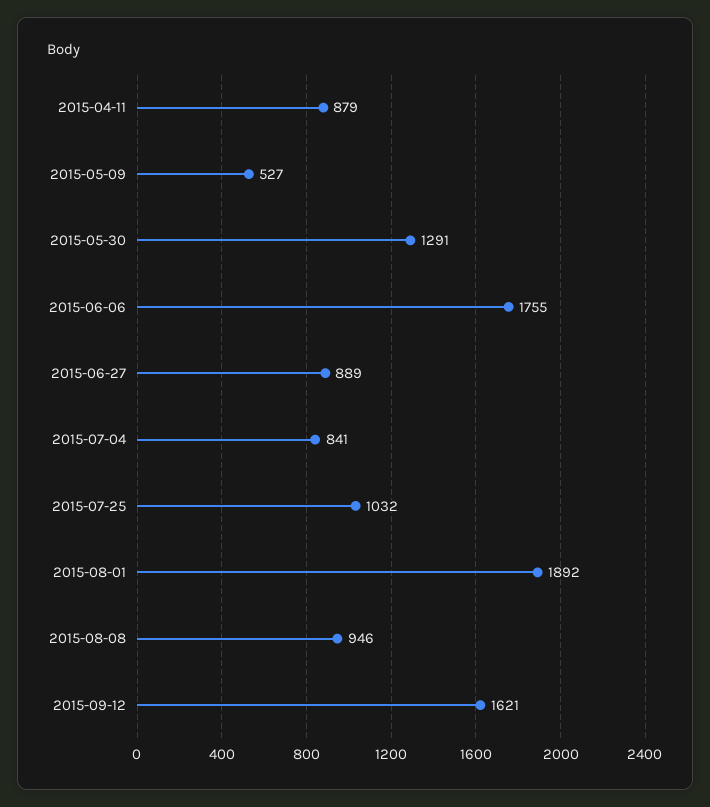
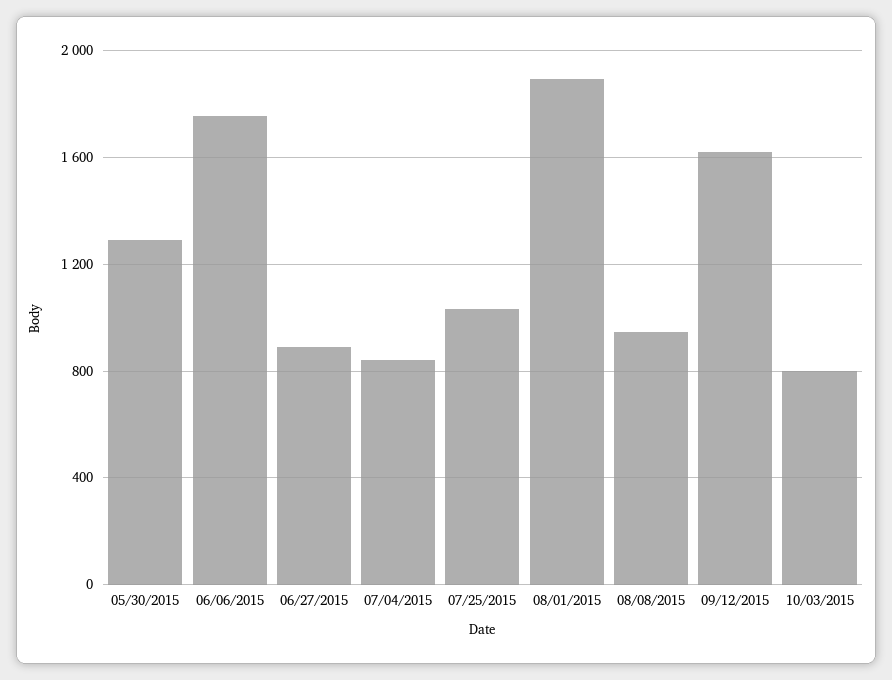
2015-04-11: 879 -> none
2015-05-09: 527 -> none
10/03/2015: none -> 800

